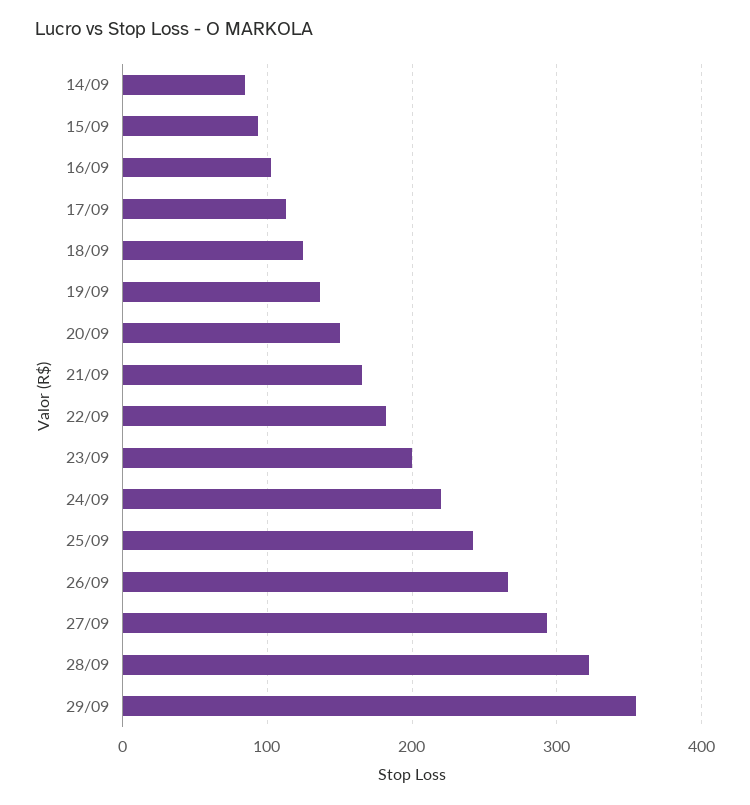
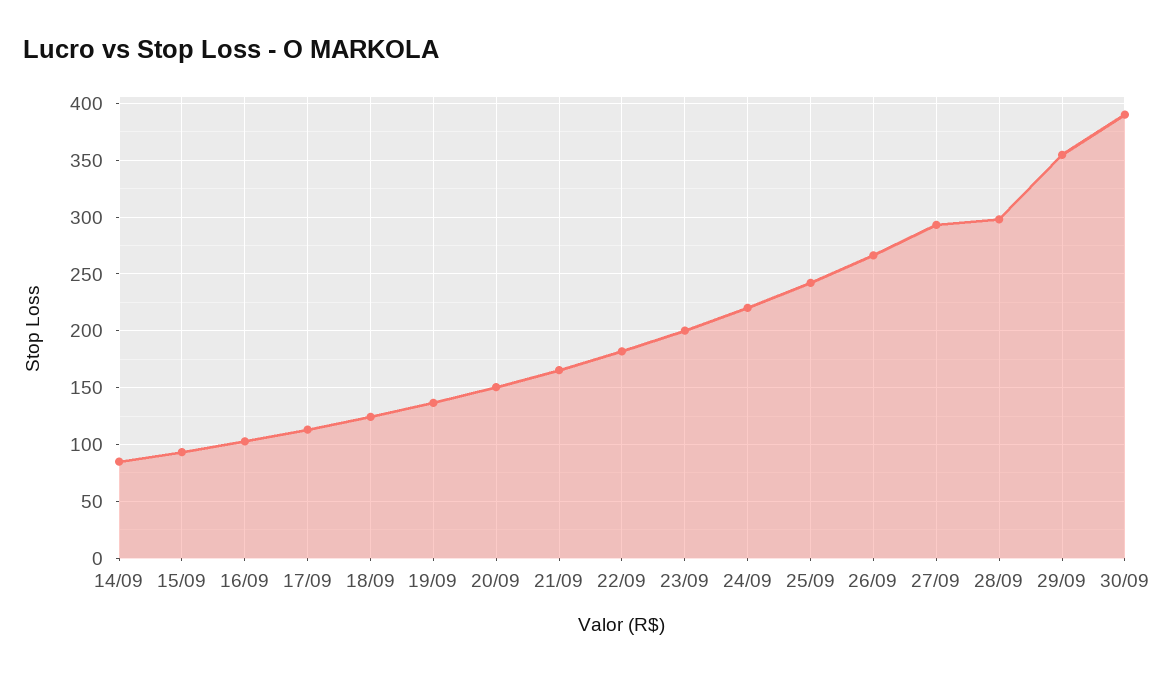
28/09: 320 -> 300
30/09: none -> 390

